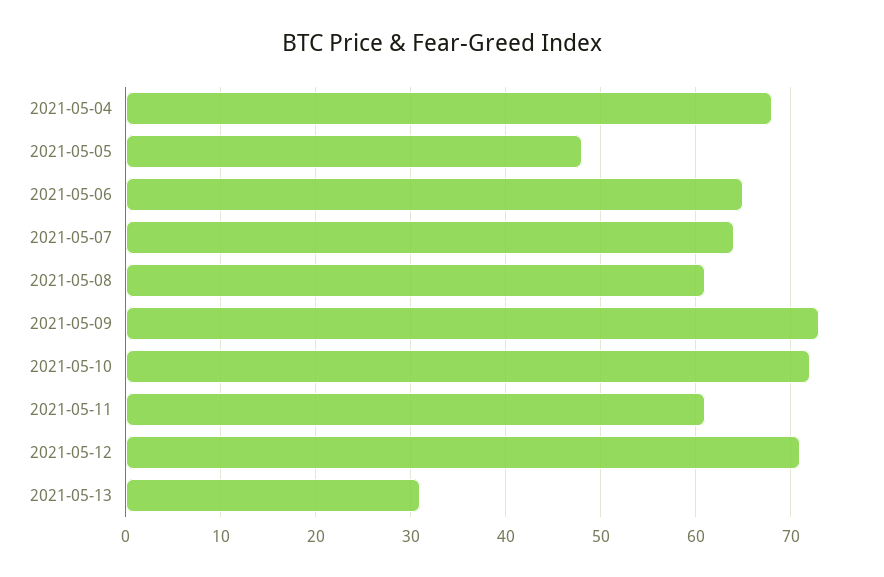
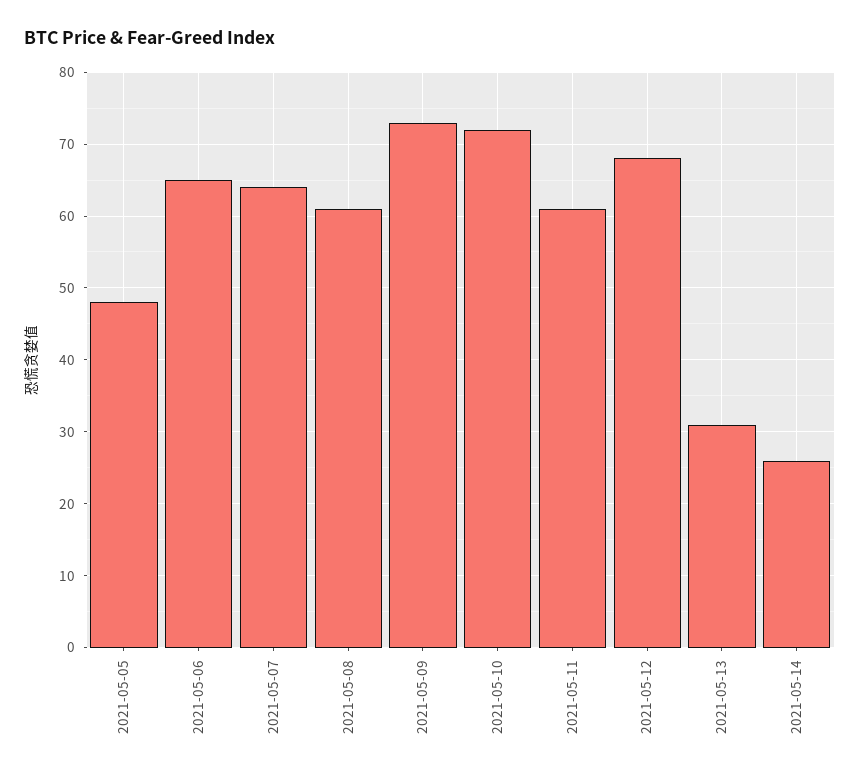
2021-05-04: 68 -> none
2021-05-12: 71 -> 68
2021-05-14: none -> 26

